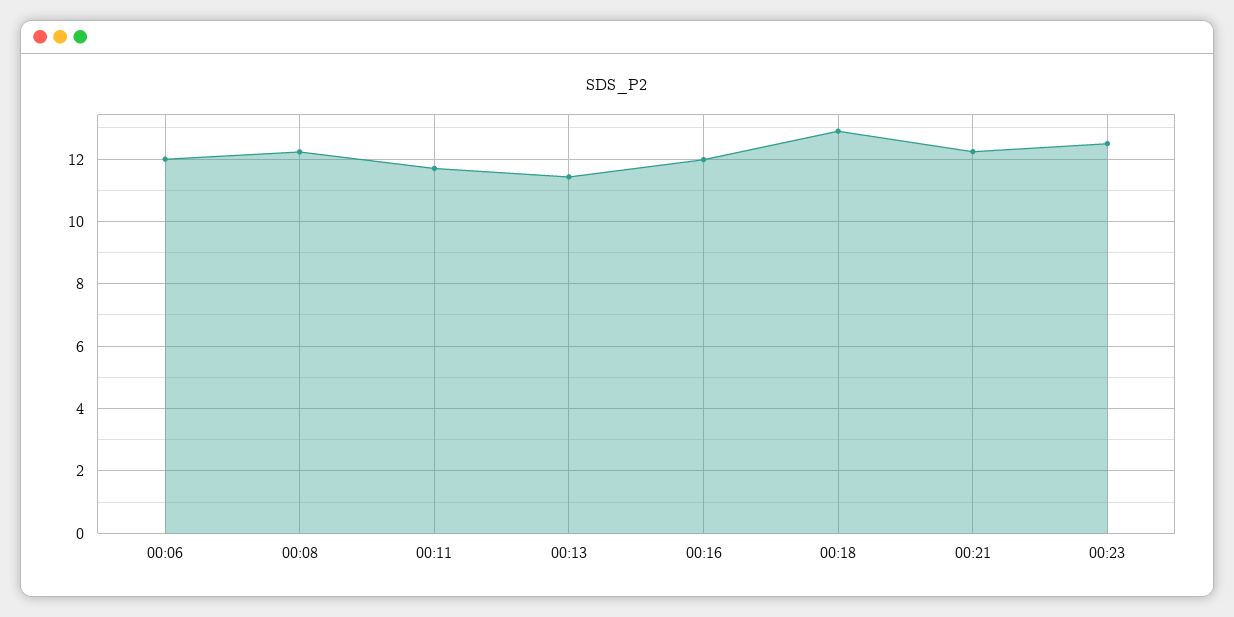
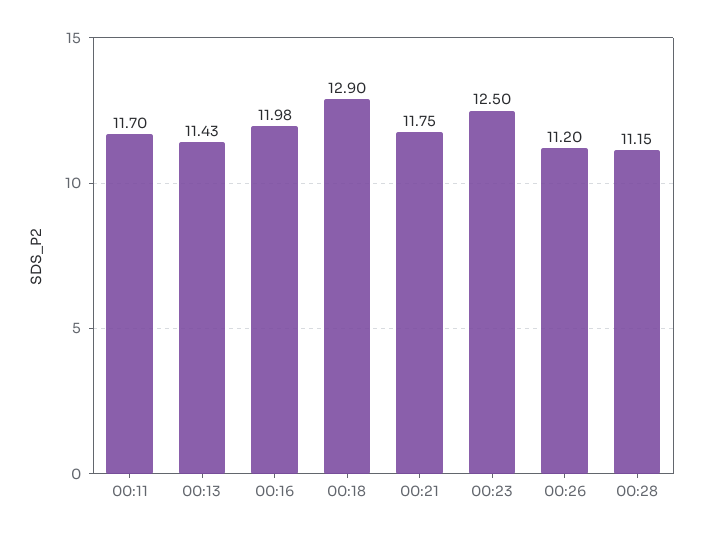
00:06: 12 -> none
00:08: 12.2 -> none
00:21: 12.2 -> 11.75
00:26: none -> 11.2
00:28: none -> 11.15

